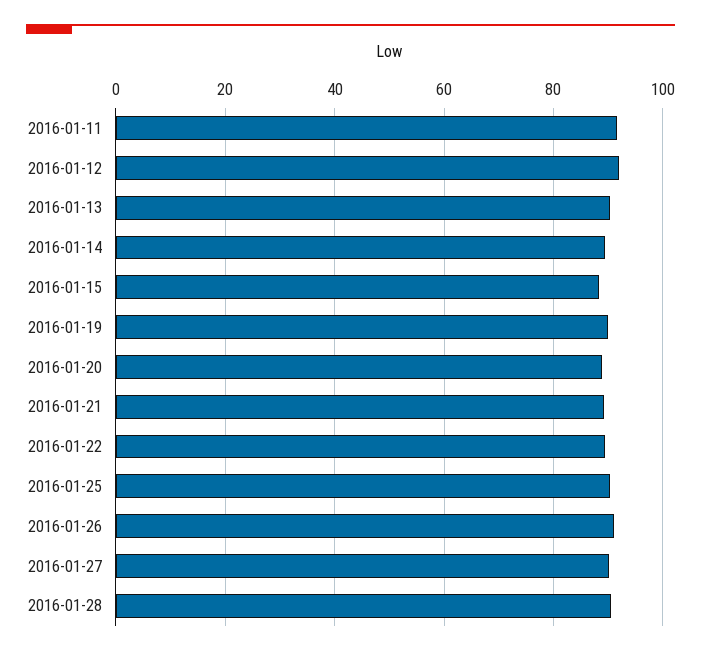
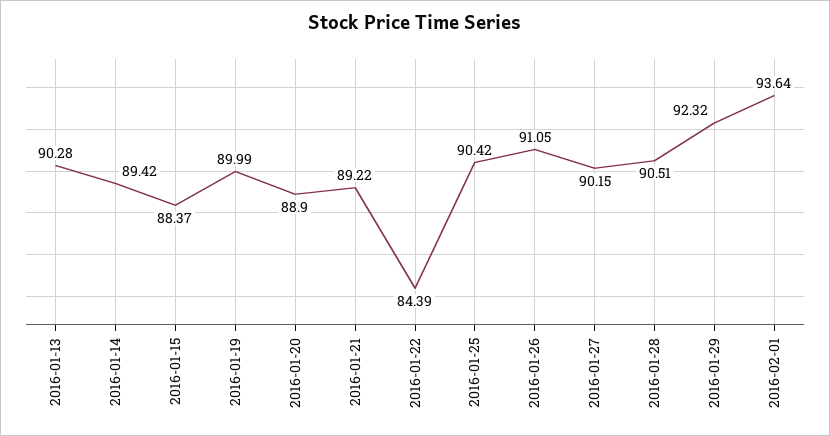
2016-01-11: 92 -> none
2016-01-12: 92 -> none
2016-01-22: 90 -> 84.39
2016-01-29: none -> 92.32
2016-02-01: none -> 93.64

